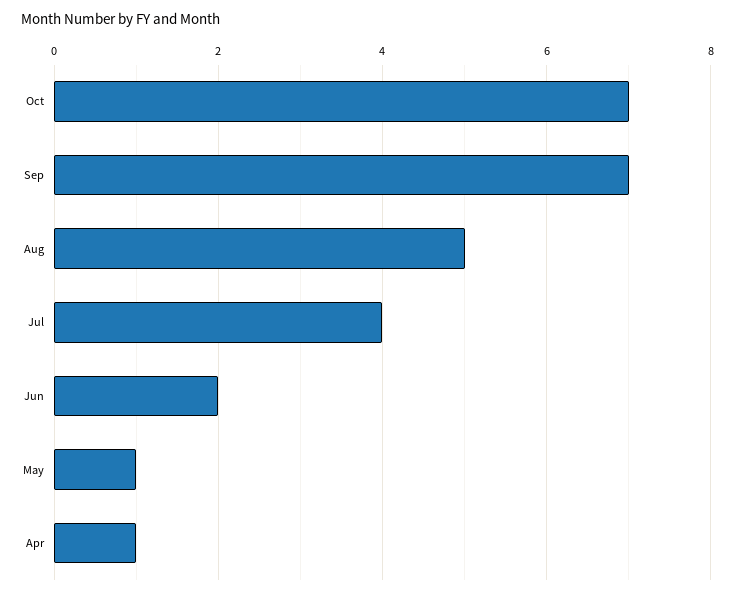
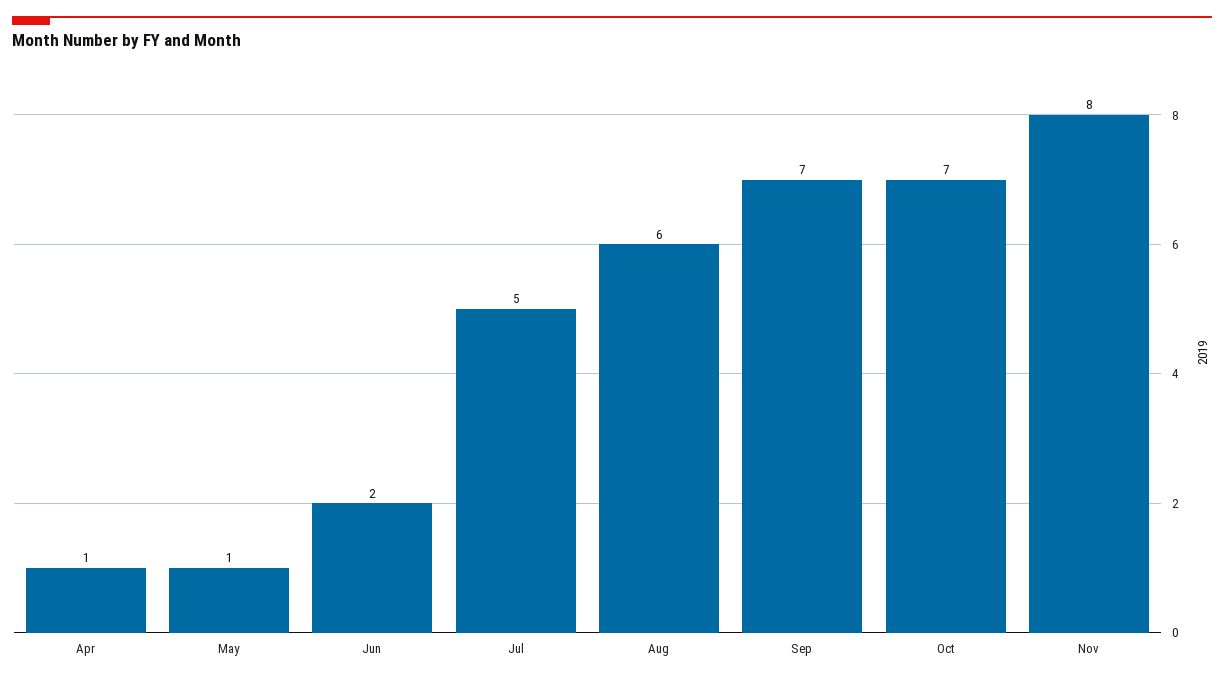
Aug: 5 -> 6
Jul: 4 -> 5
Nov: none -> 8

